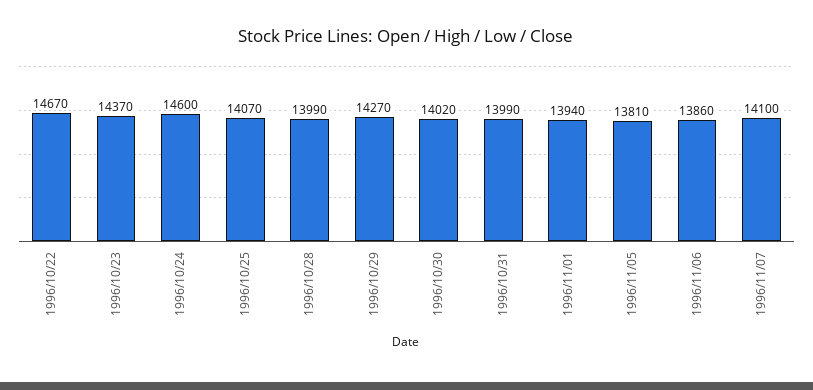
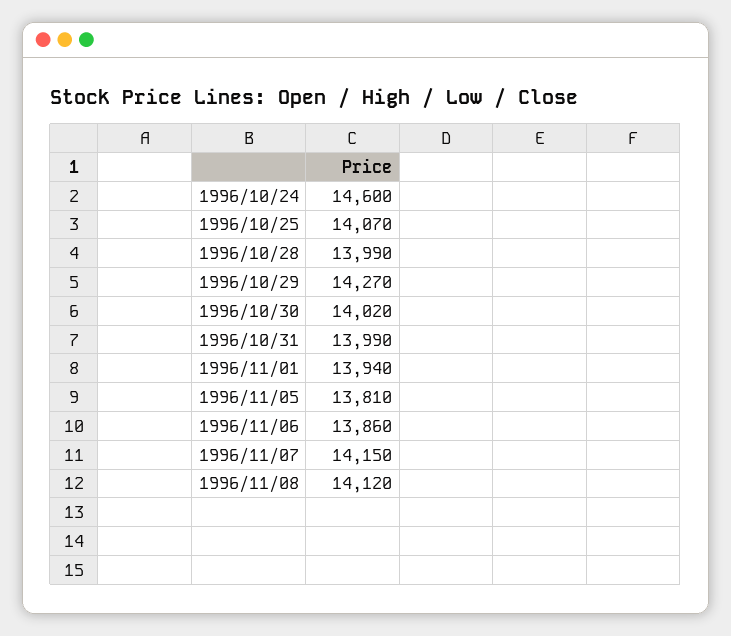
1996/10/22: 14670 -> none
1996/10/23: 14370 -> none
1996/11/07: 14100 -> 14150
1996/11/08: none -> 14120

